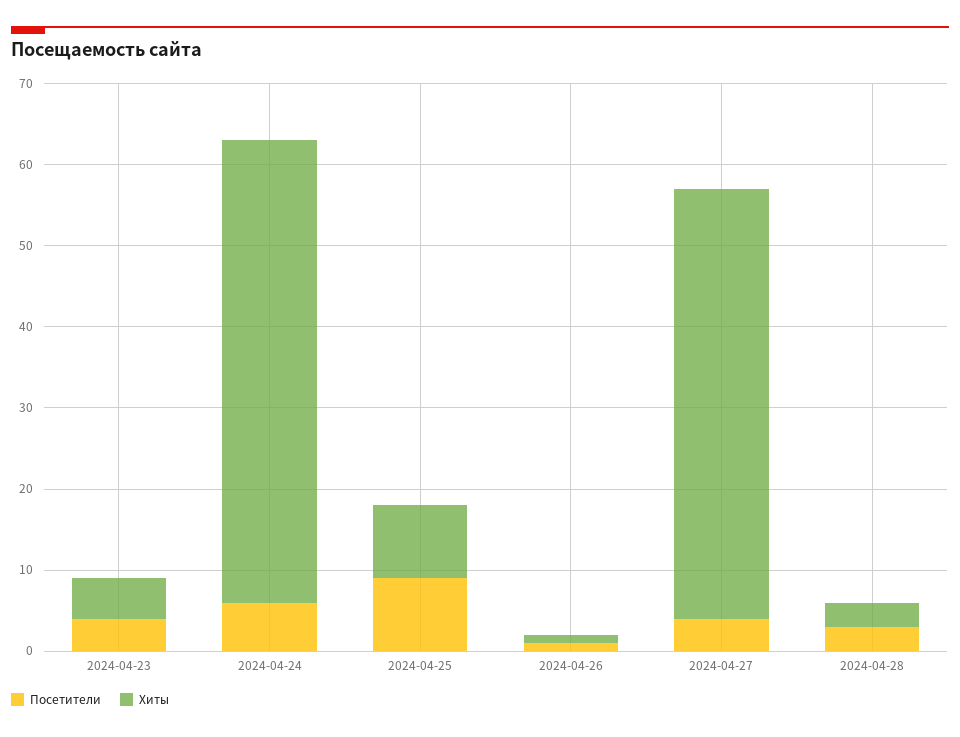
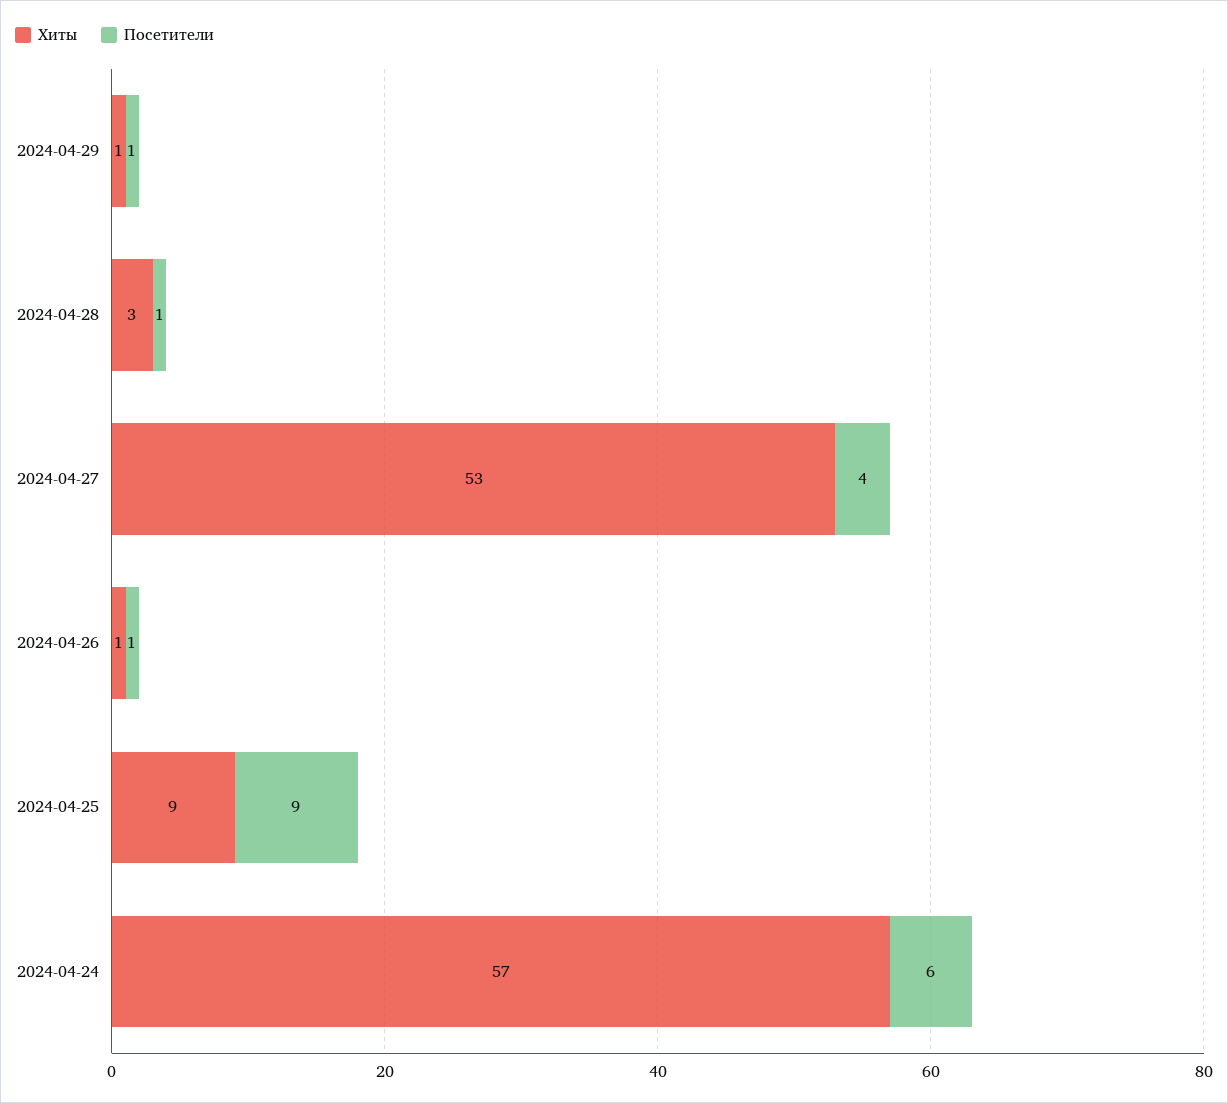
Посетители, 2024-04-23: 4 -> none
Хиты, 2024-04-23: 5 -> none
Посетители, 2024-04-28: 3 -> 1
Хиты, 2024-04-29: none -> 1
Посетители, 2024-04-29: none -> 1

